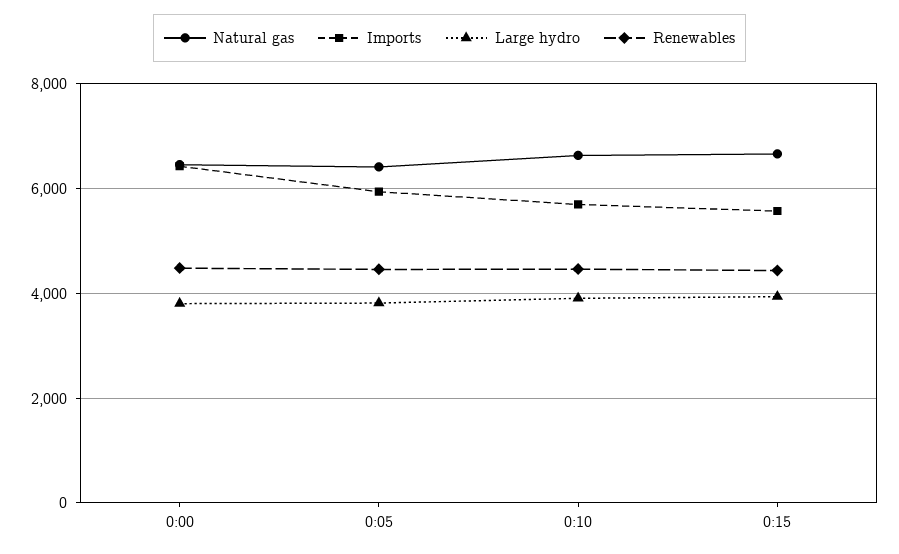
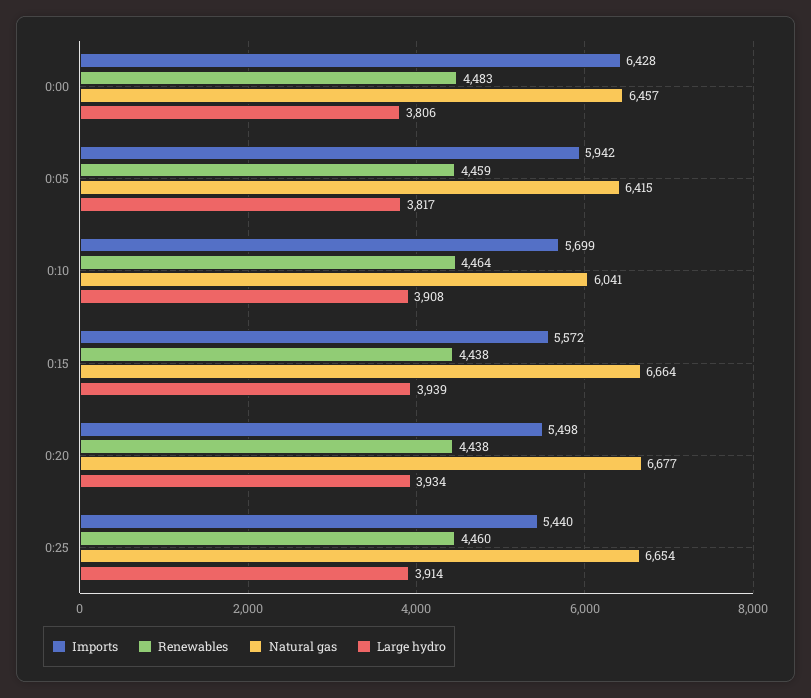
Natural gas, 0:10: 6600 -> 6041
Imports, 0:20: none -> 5498
Renewables, 0:20: none -> 4438
Natural gas, 0:20: none -> 6677
Large hydro, 0:20: none -> 3934
Imports, 0:25: none -> 5440
Renewables, 0:25: none -> 4460
Natural gas, 0:25: none -> 6654
Large hydro, 0:25: none -> 3914

